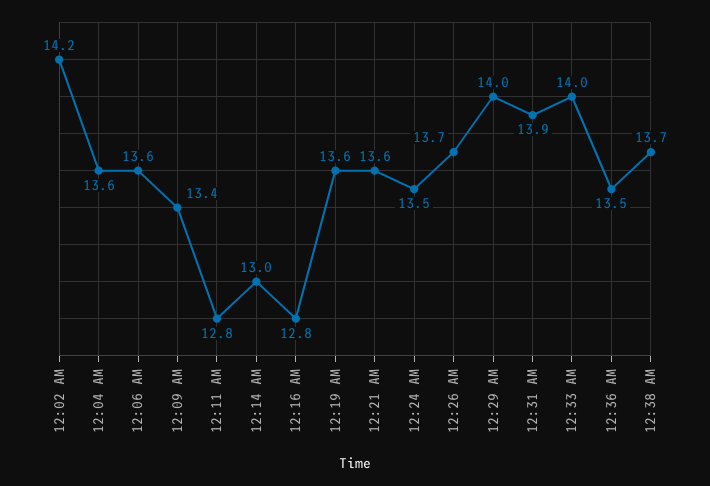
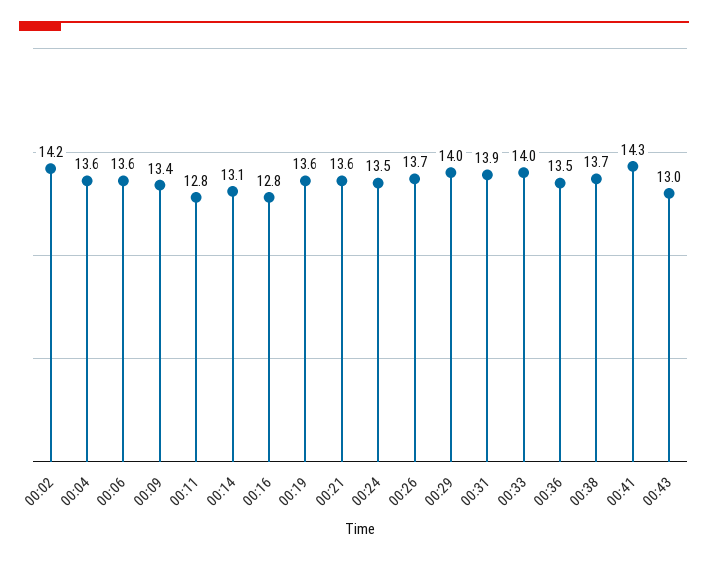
12:14 AM: 13 -> 13.1
00:41: none -> 14.3
00:43: none -> 13

